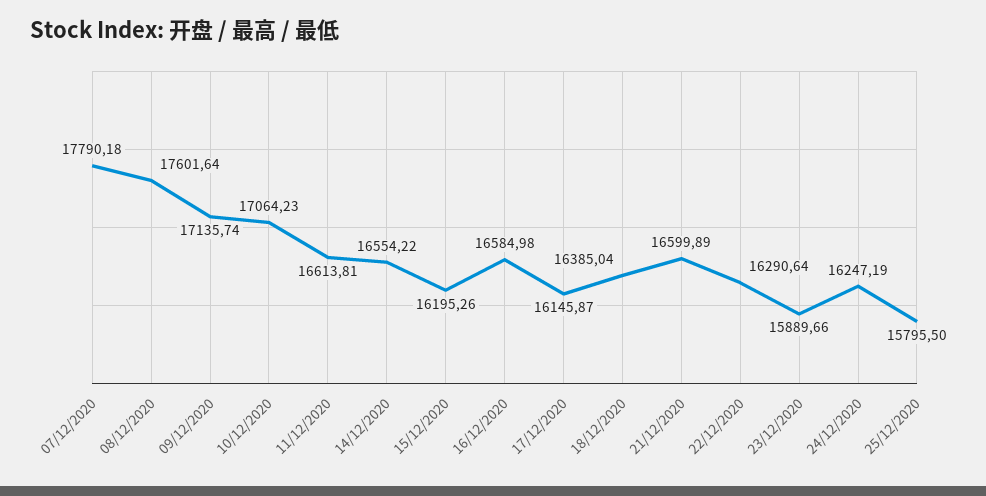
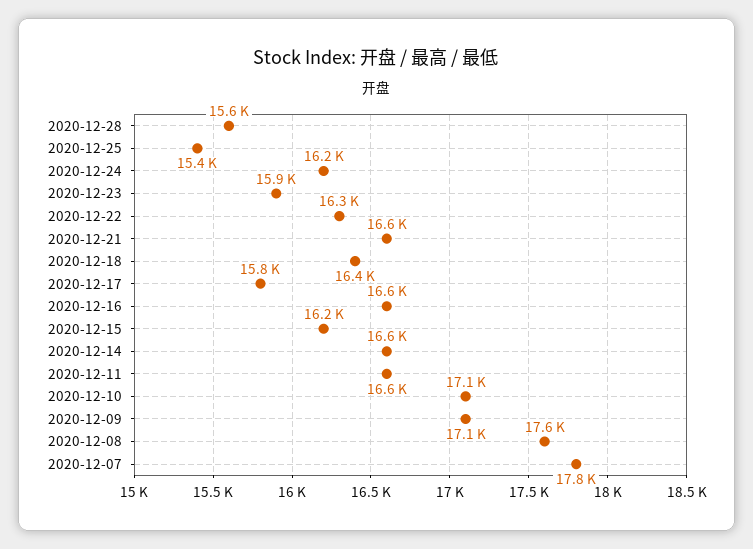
17/12/2020: 16145.87 -> 15800
25/12/2020: 15795.5 -> 15400
2020-12-28: none -> 15600

